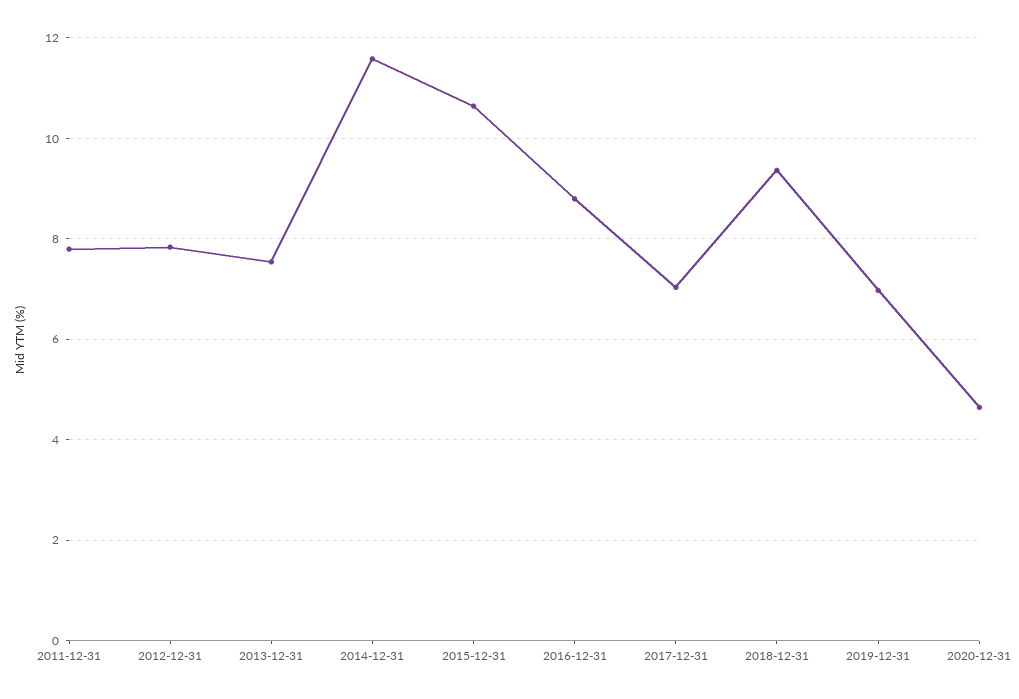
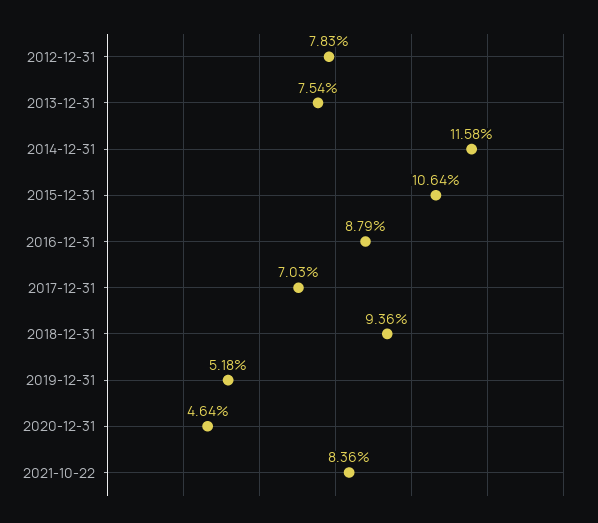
2011-12-31: 7.8 -> none
2019-12-31: 7 -> 5.18
2021-10-22: none -> 8.36

